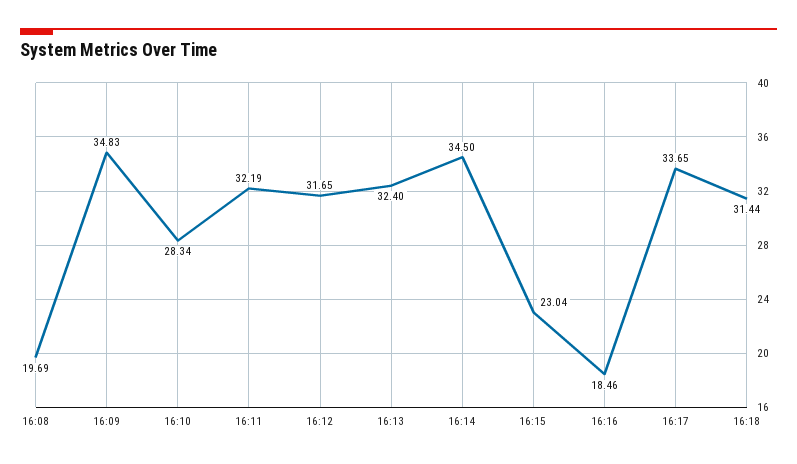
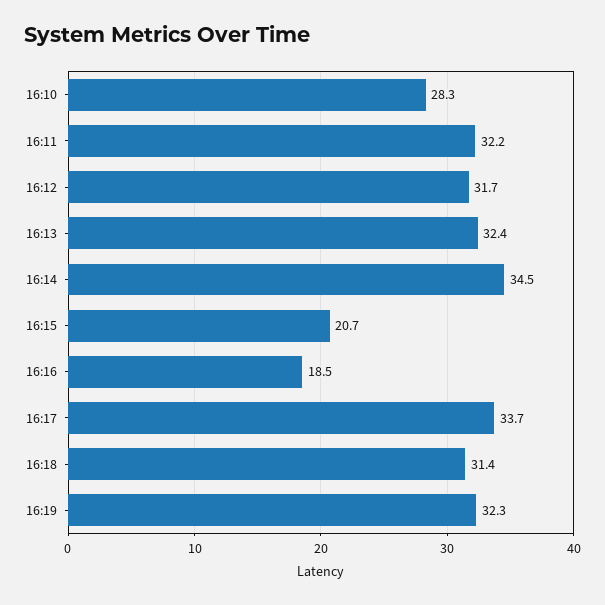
16:08: 19.69 -> none
16:09: 34.83 -> none
16:15: 23.04 -> 20.7
16:19: none -> 32.3

